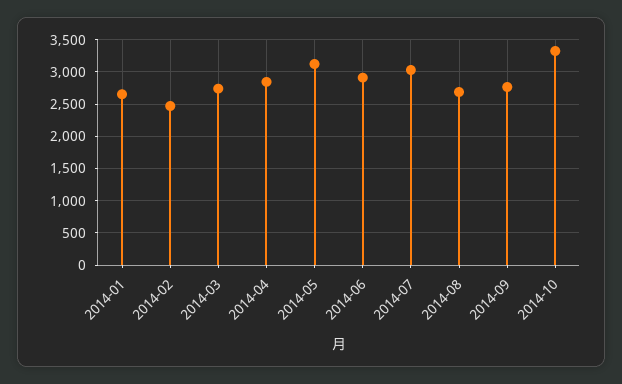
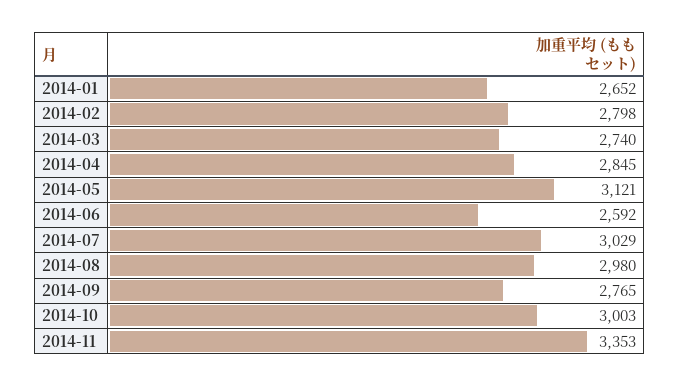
2014-02: 2500 -> 2798
2014-06: 2900 -> 2592
2014-08: 2700 -> 2980
2014-10: 3300 -> 3003
2014-11: none -> 3353

